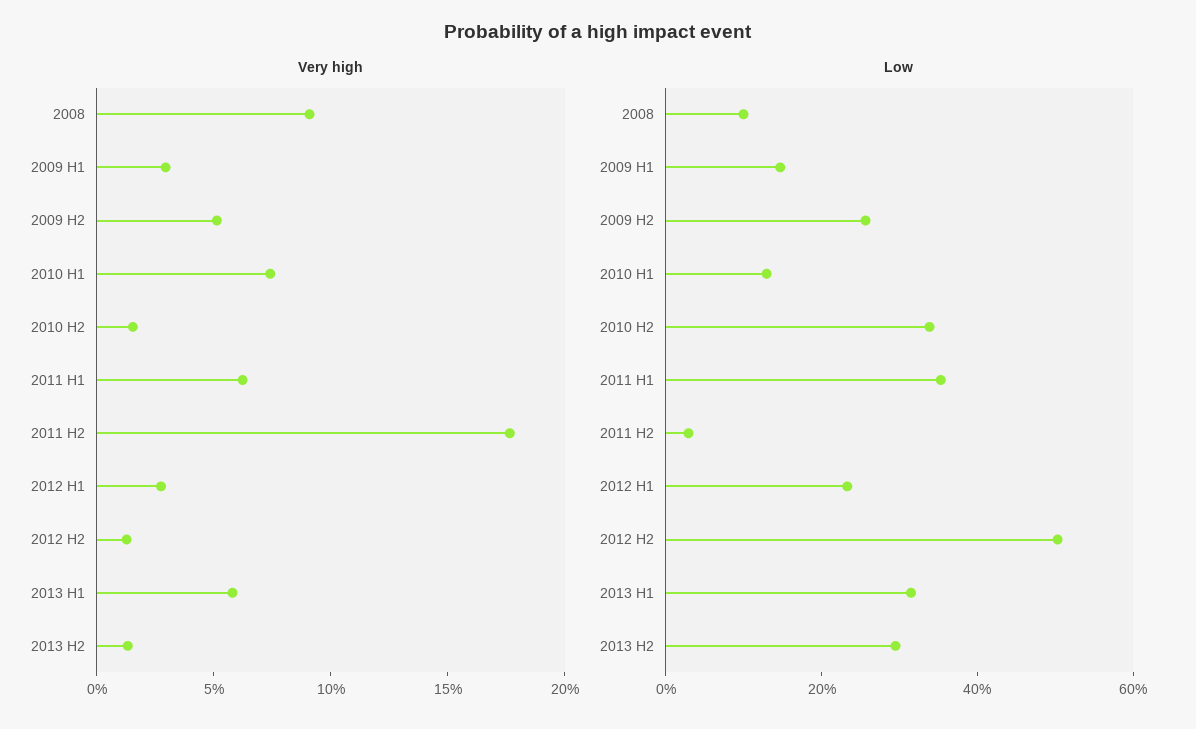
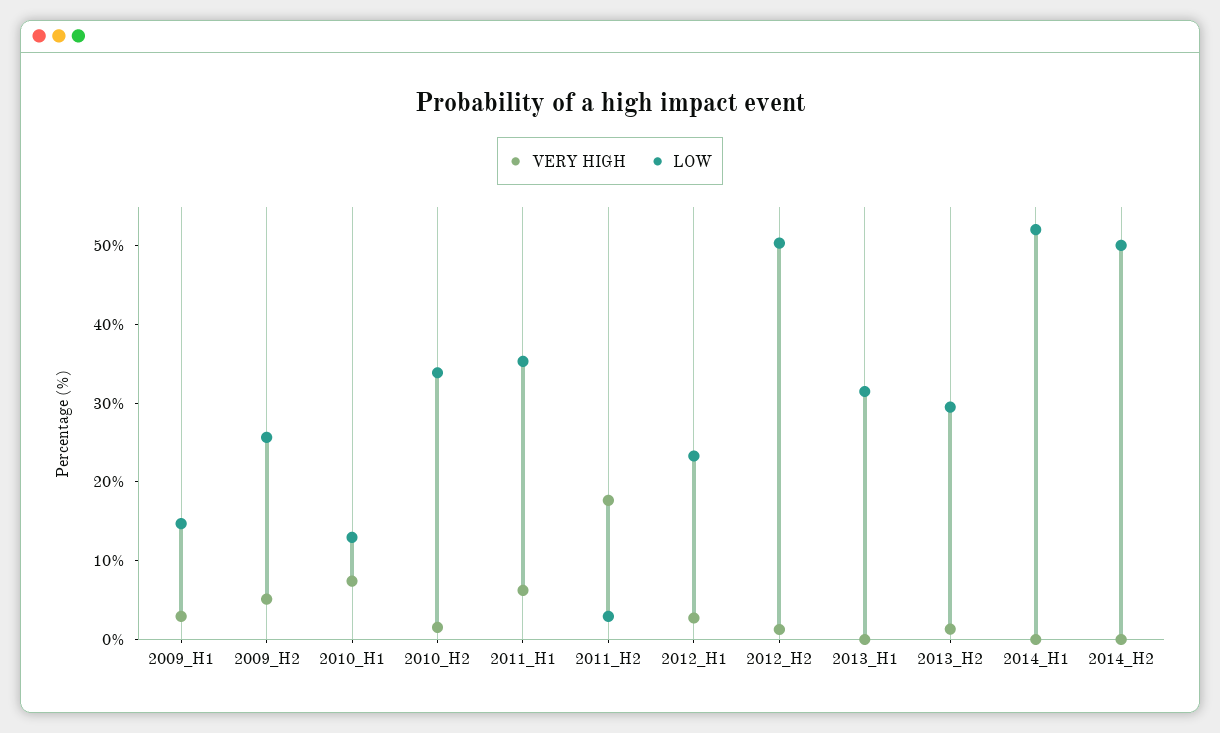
Very high, 2008: 9 -> none
Very high, 2013 H1: 6 -> 0
Low, 2008: 10 -> none
Very high, 2014_H1: none -> 0
Low, 2014_H1: none -> 52
Very high, 2014_H2: none -> 0
Low, 2014_H2: none -> 50

